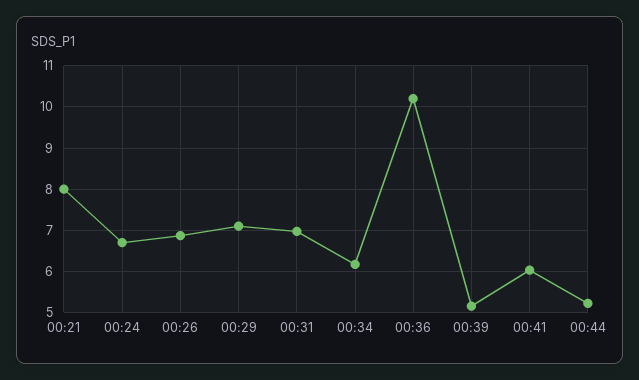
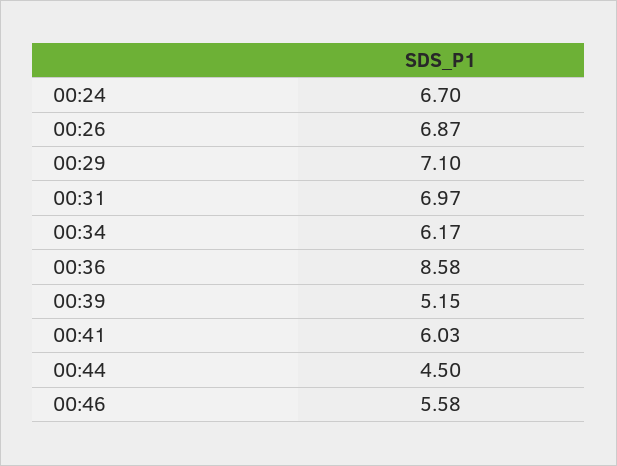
00:21: 8 -> none
00:36: 10.2 -> 8.58
00:44: 5.2 -> 4.5
00:46: none -> 5.58

